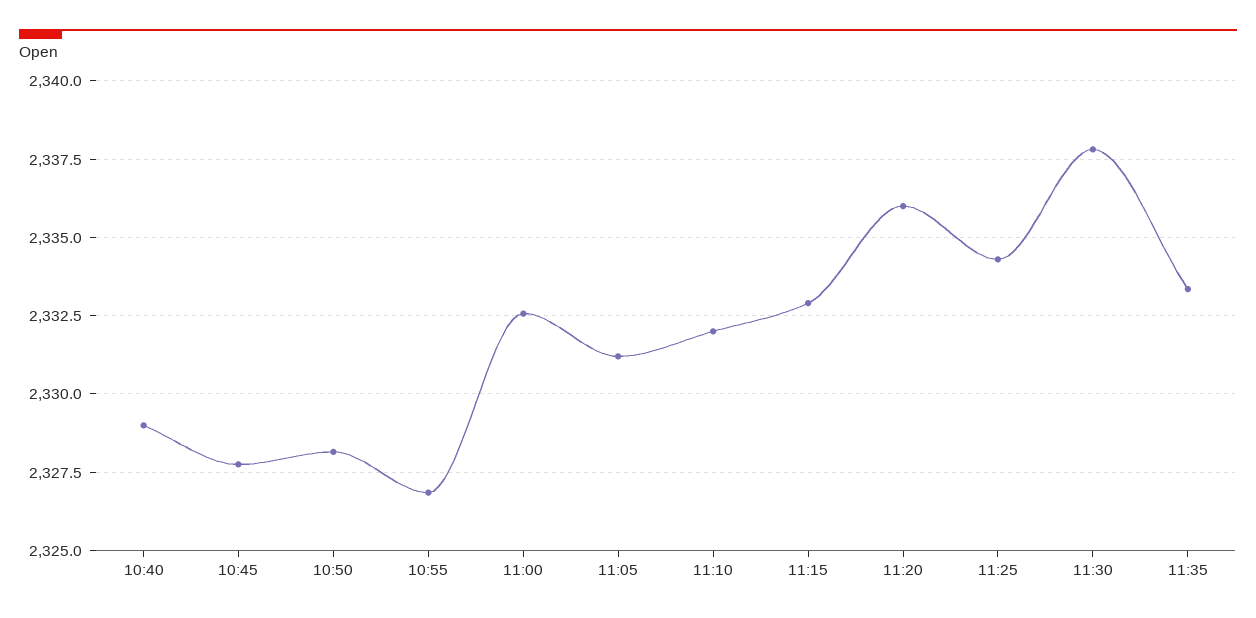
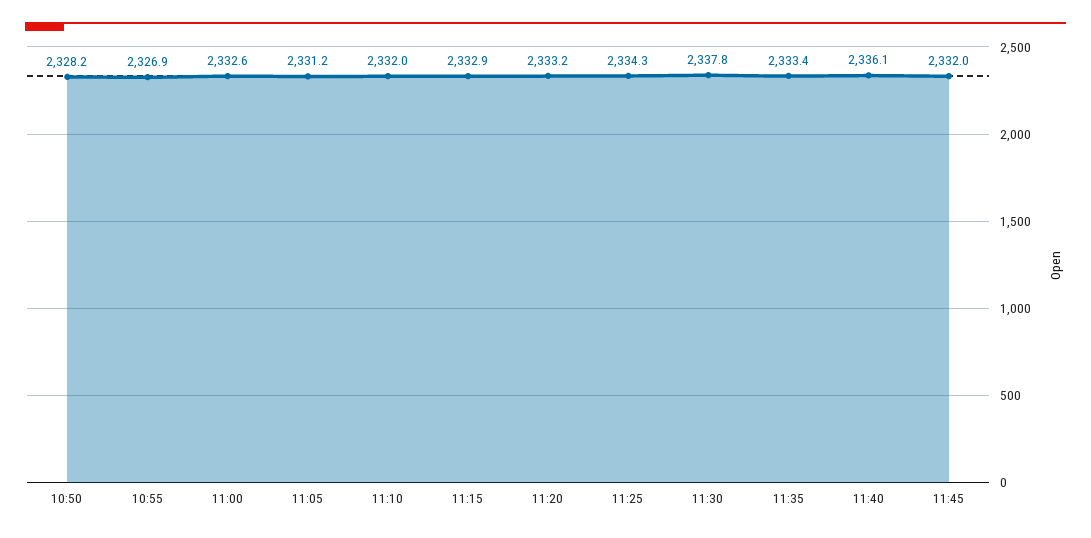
10:40: 2329 -> none
10:45: 2327.75 -> none
11:20: 2336 -> 2333.2
11:40: none -> 2336.1
11:45: none -> 2332

